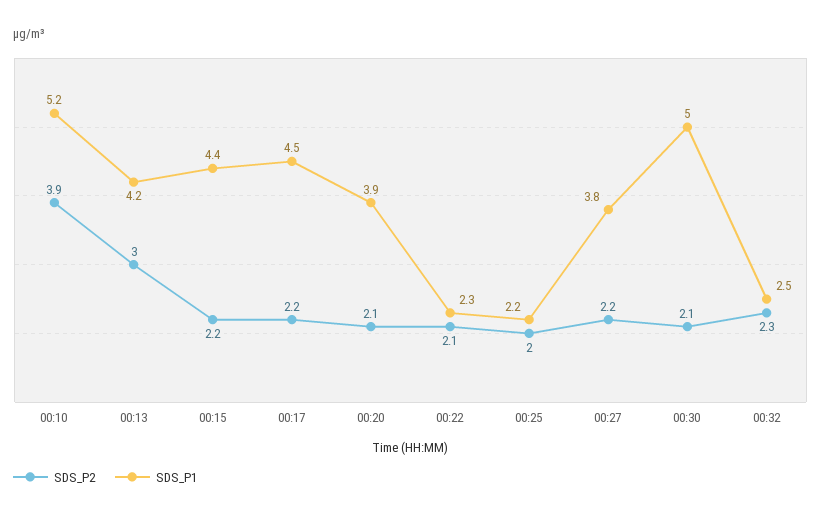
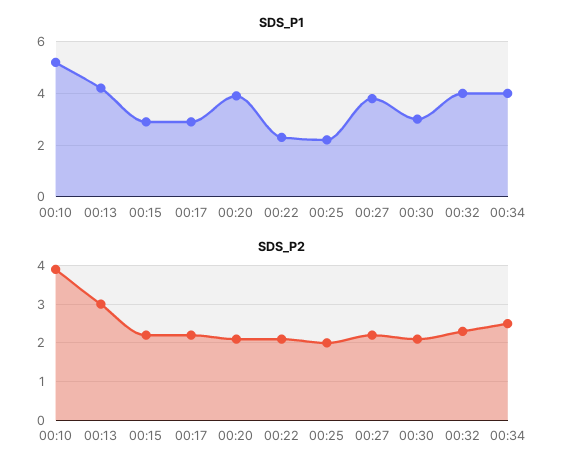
SDS_P1, 00:15: 4.4 -> 3
SDS_P1, 00:17: 4.5 -> 3
SDS_P1, 00:30: 5 -> 3
SDS_P1, 00:32: 2.5 -> 4
SDS_P1, 00:34: none -> 4
SDS_P2, 00:34: none -> 2.5

